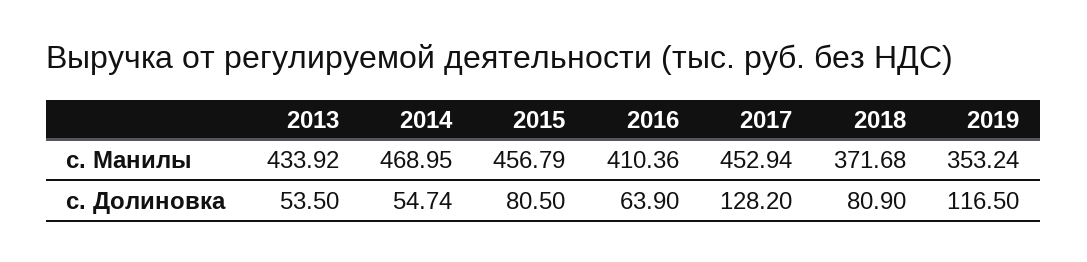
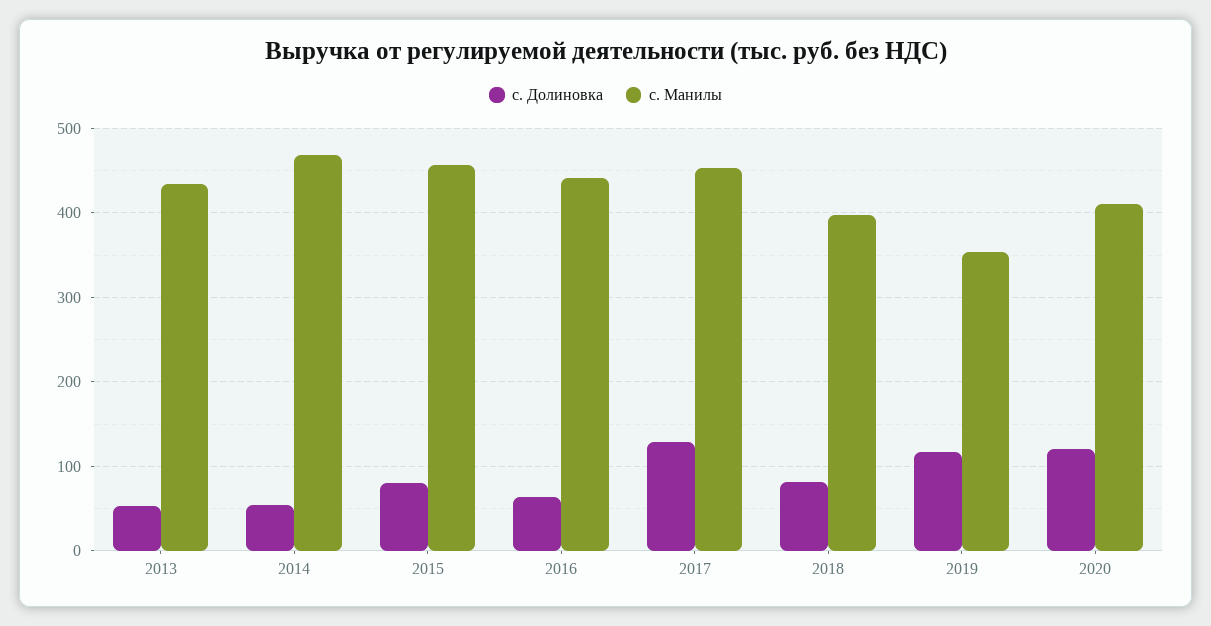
с. Манилы, 2016: 410.36 -> 440
с. Манилы, 2018: 371.68 -> 400
с. Долиновка, 2020: none -> 120
с. Манилы, 2020: none -> 410

